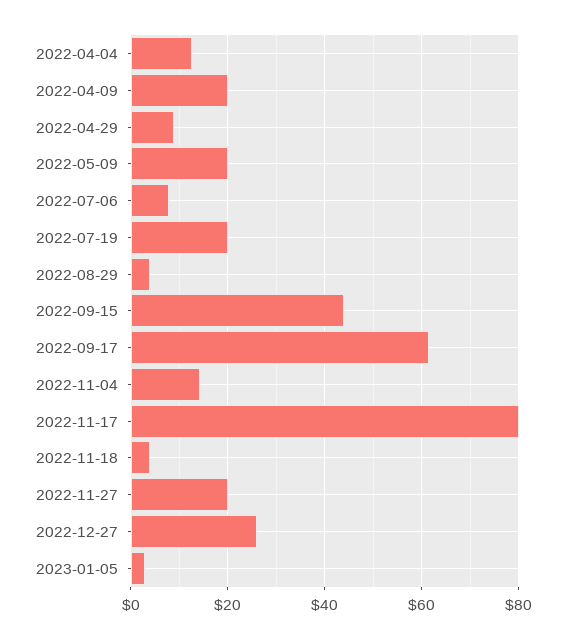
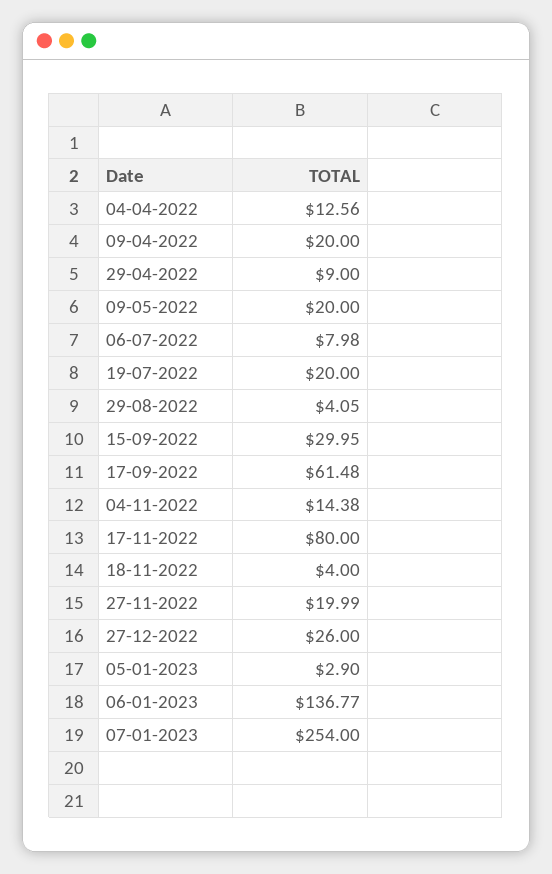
2022-09-15: 44 -> 29.95
06-01-2023: none -> 136.77
07-01-2023: none -> 254

